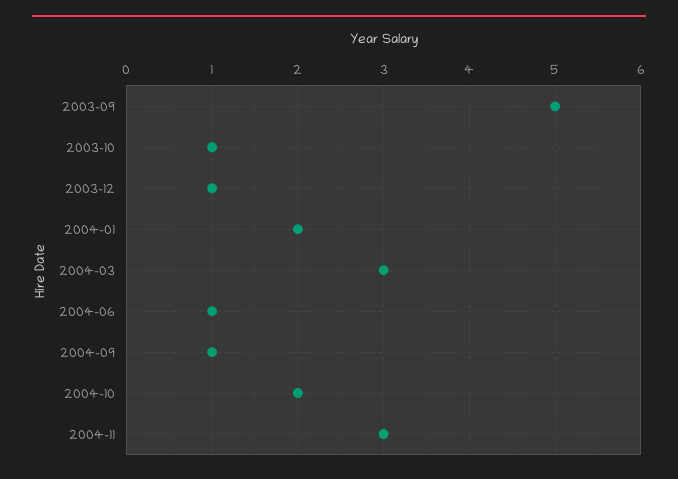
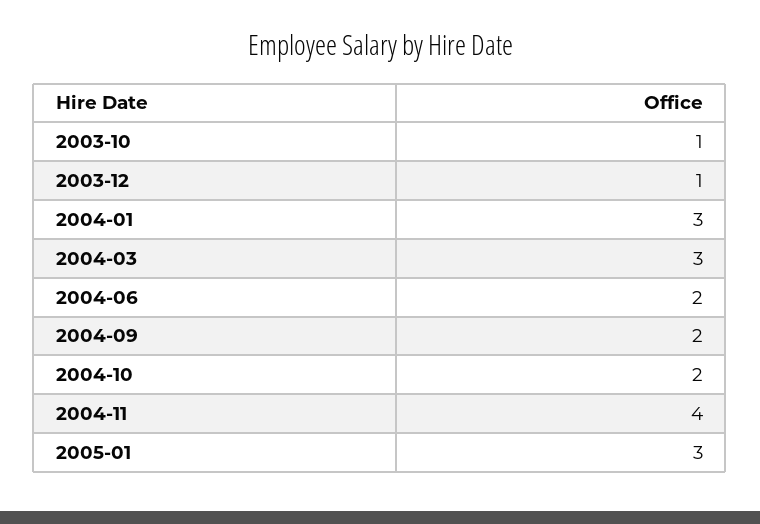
2003-09: 5 -> none
2004-01: 2 -> 3
2004-06: 1 -> 2
2004-09: 1 -> 2
2004-11: 3 -> 4
2005-01: none -> 3

